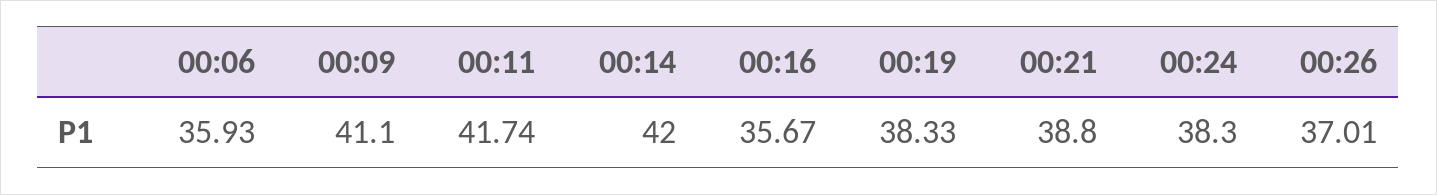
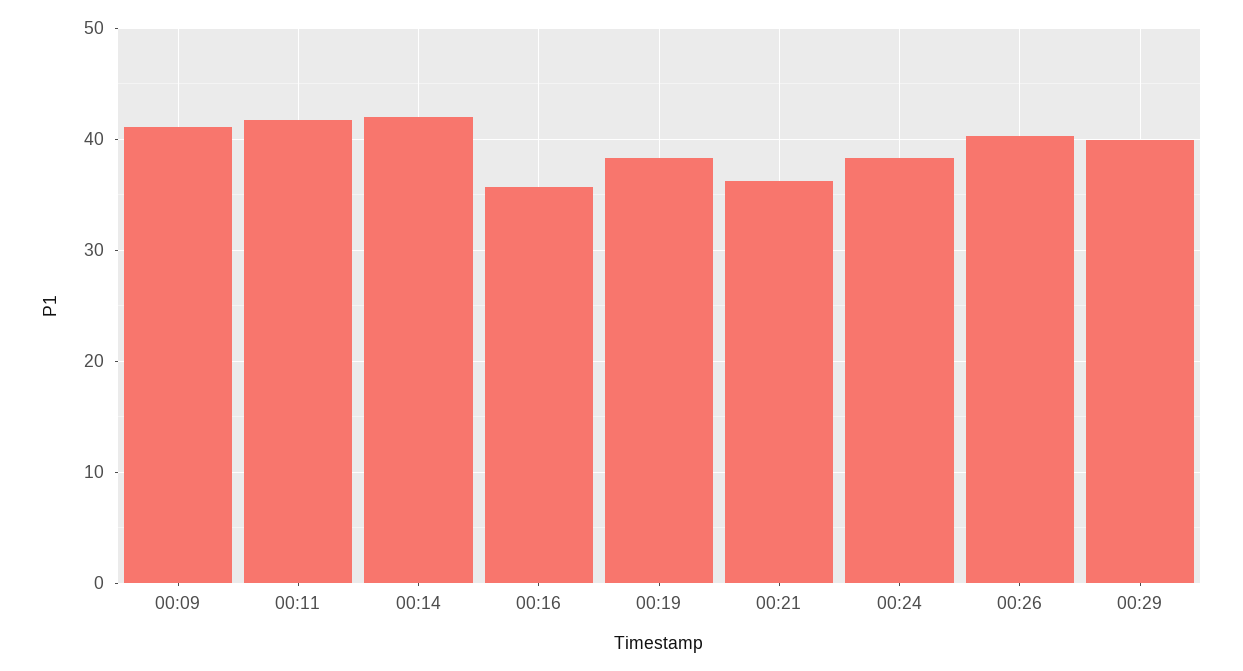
00:06: 35.93 -> none
00:21: 38.8 -> 36
00:26: 37.01 -> 40
00:29: none -> 40

